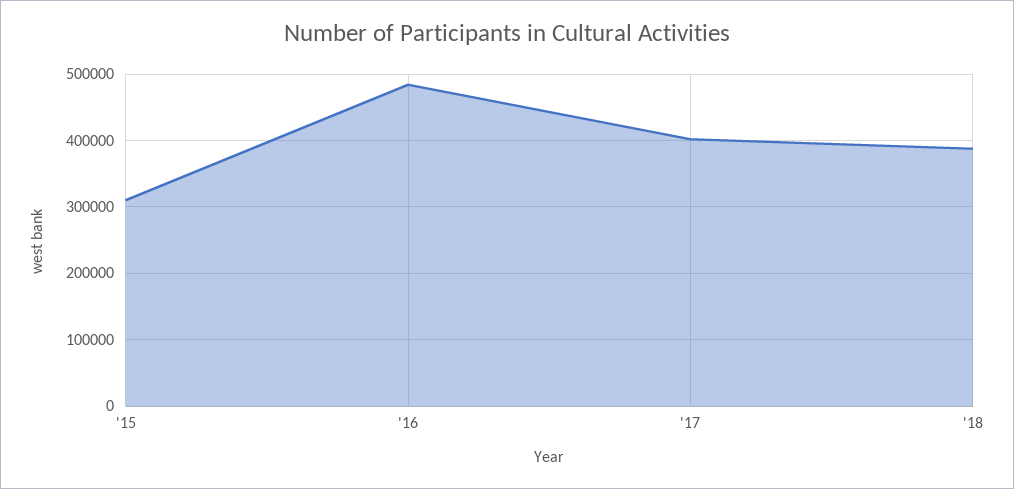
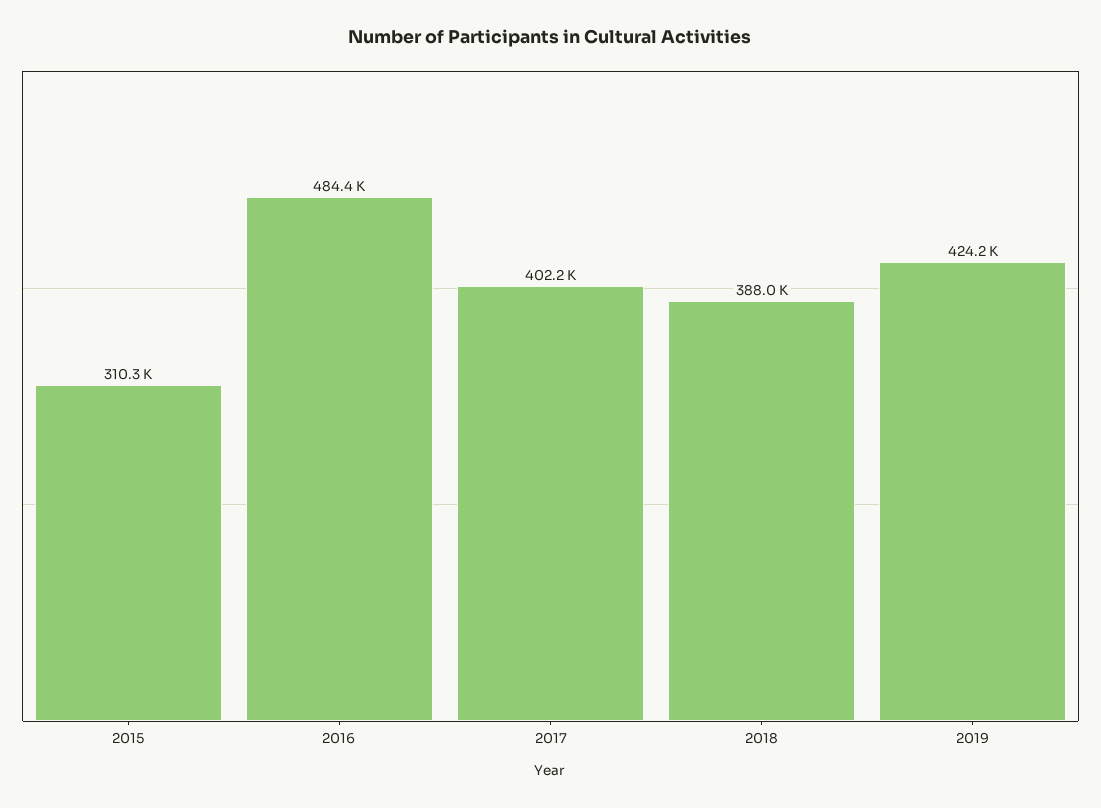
2019: none -> 424200

